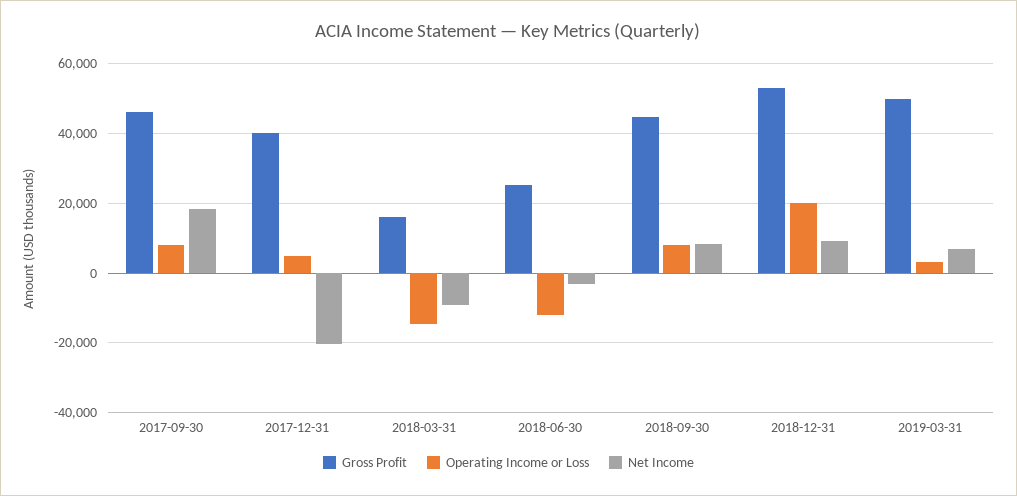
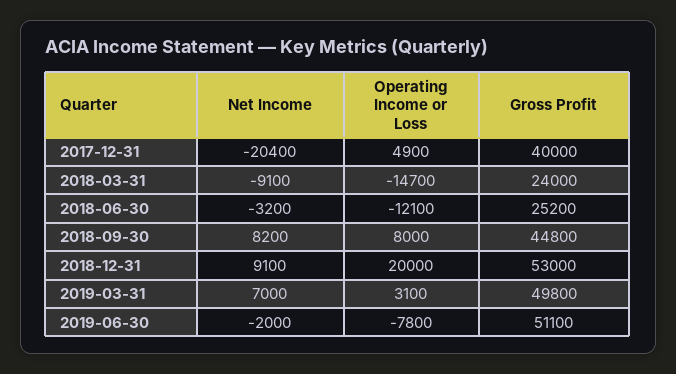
Gross Profit, 2017-09-30: 46000 -> none
Operating Income or Loss, 2017-09-30: 8000 -> none
Net Income, 2017-09-30: 18000 -> none
Gross Profit, 2018-03-31: 16000 -> 24000
Net Income, 2019-06-30: none -> -2000
Operating Income or Loss, 2019-06-30: none -> -7800
Gross Profit, 2019-06-30: none -> 51100

